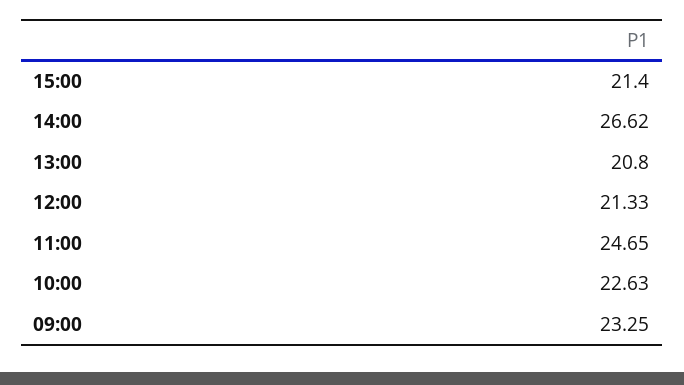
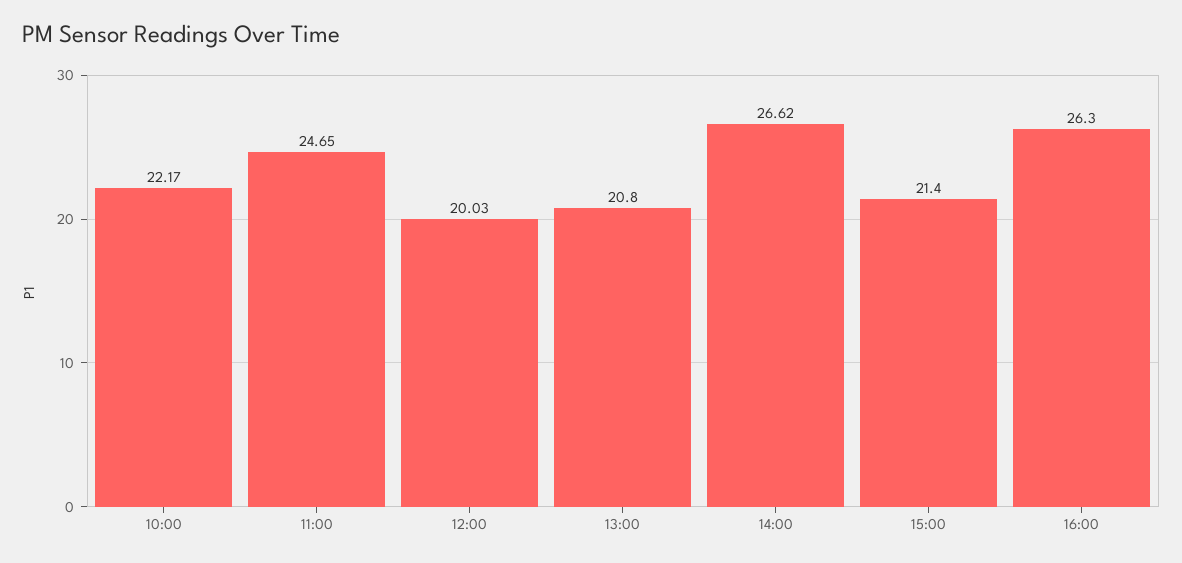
12:00: 21.33 -> 20.03
10:00: 22.63 -> 22.17
09:00: 23.25 -> none
16:00: none -> 26.3

